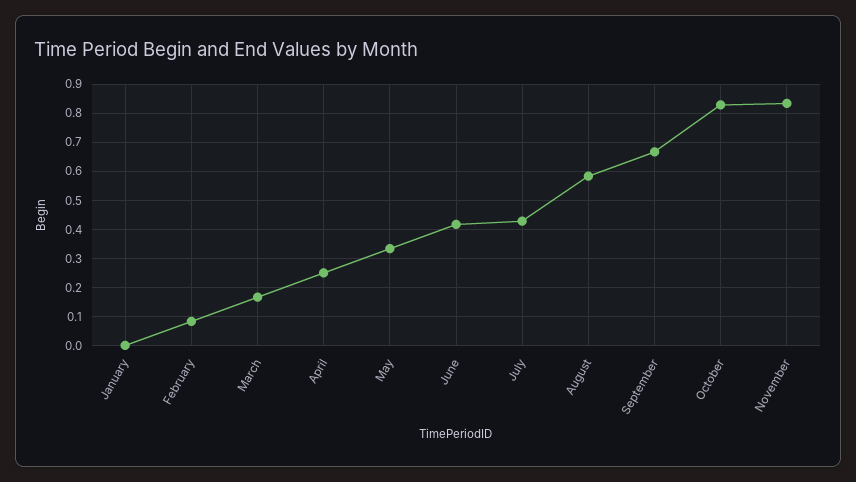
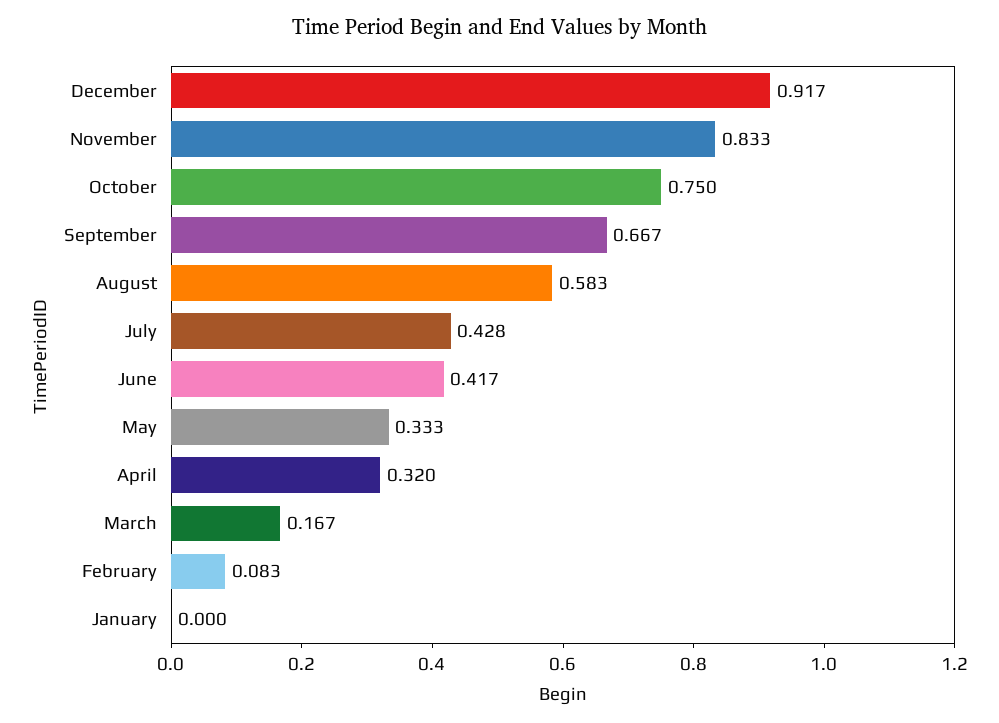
April: 0.25 -> 0.32
October: 0.825 -> 0.75
December: none -> 0.917

